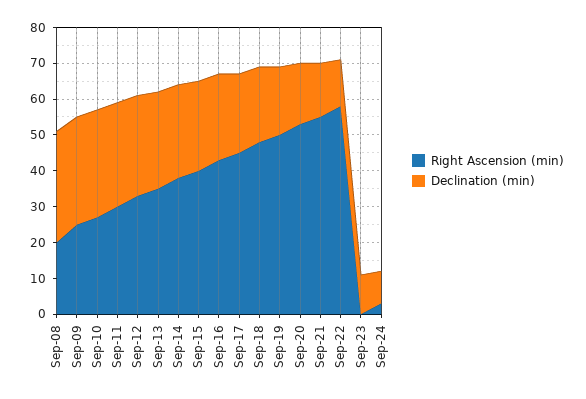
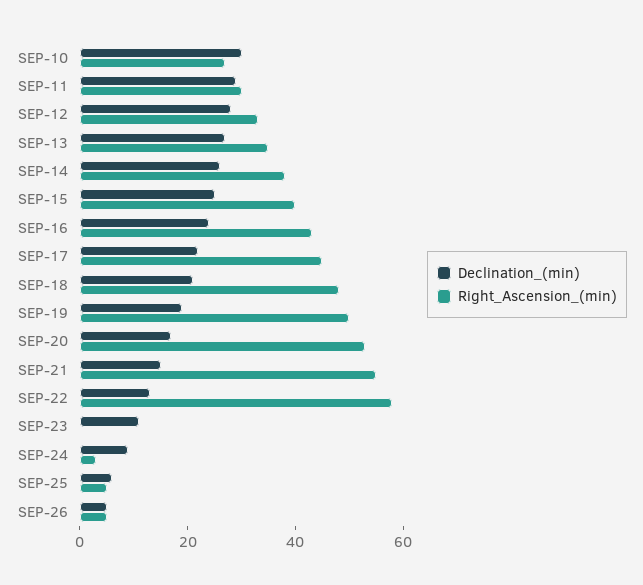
Right Ascension (min), Sep-08: 20 -> none
Declination (min), Sep-08: 30 -> none
Right Ascension (min), Sep-09: 25 -> none
Declination (min), Sep-09: 30 -> none
Declination (min), SEP-25: none -> 5
Right Ascension (min), SEP-25: none -> 5
Declination (min), SEP-26: none -> 5
Right Ascension (min), SEP-26: none -> 5

